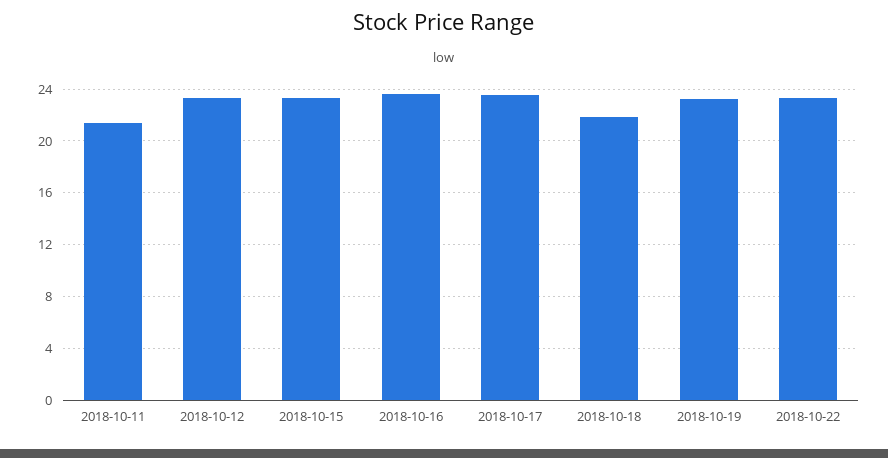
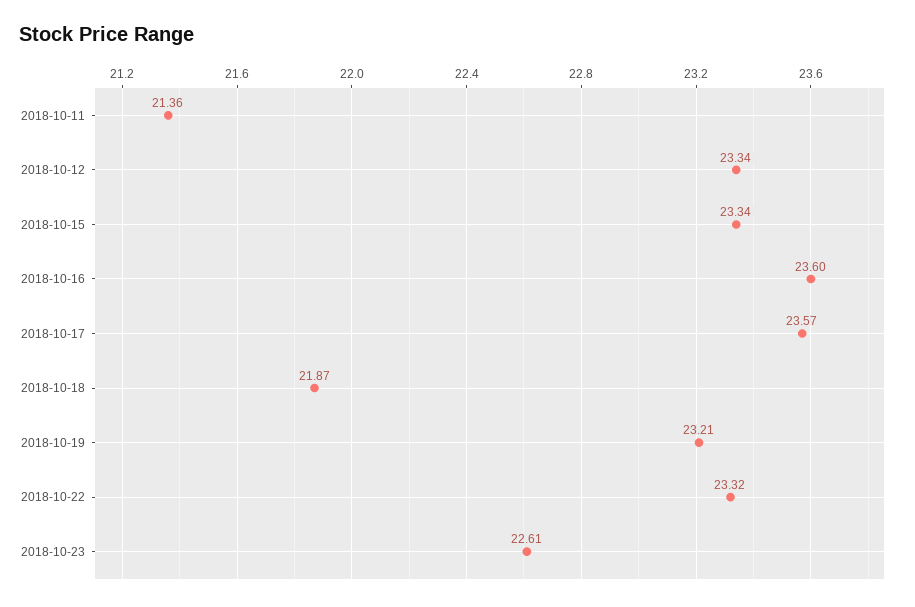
2018-10-23: none -> 22.61

